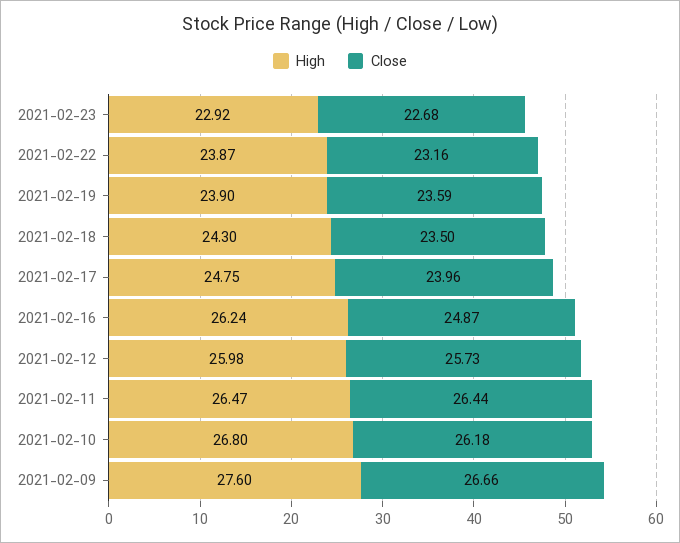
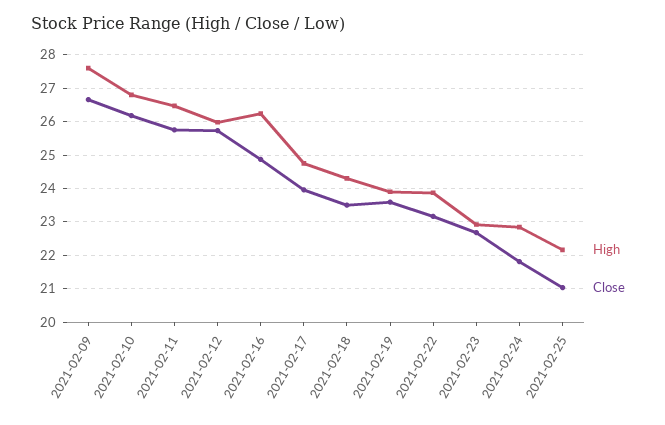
Close, 2021-02-11: 26.44 -> 25.8
High, 2021-02-24: none -> 22.8
Close, 2021-02-24: none -> 21.8
High, 2021-02-25: none -> 22.2
Close, 2021-02-25: none -> 21

